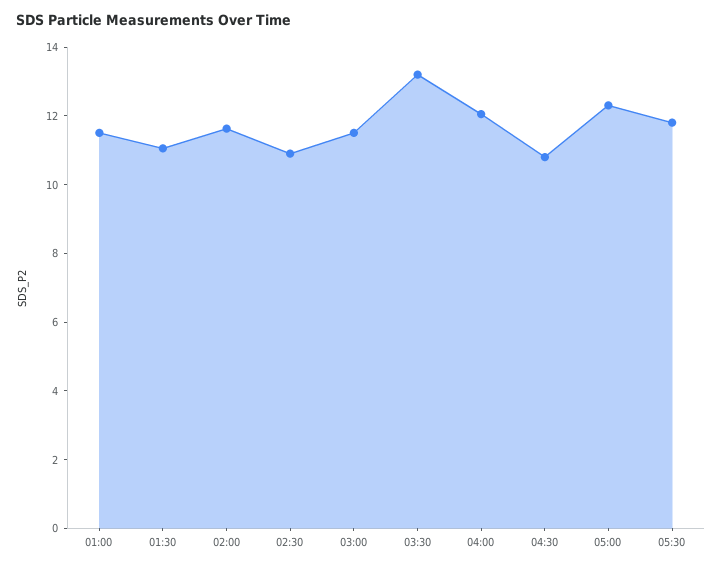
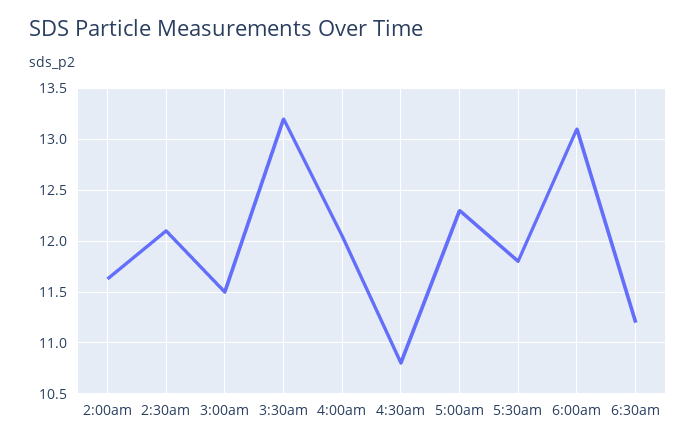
01:00: 11.5 -> none
01:30: 11 -> none
02:30: 11 -> 12.1
6:00am: none -> 13.1
6:30am: none -> 11.2

